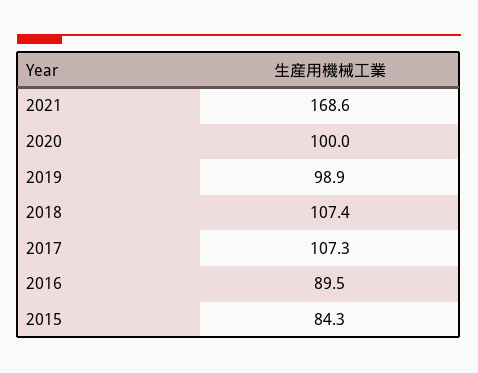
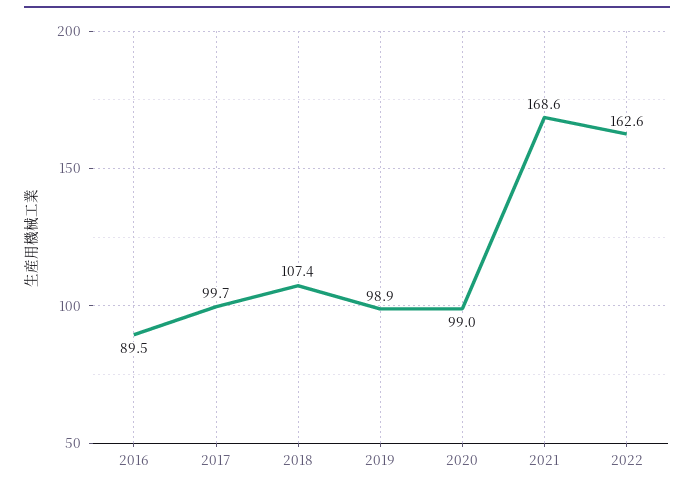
2020: 100 -> 99
2017: 107.3 -> 99.7
2015: 84.3 -> none
2022: none -> 162.6

